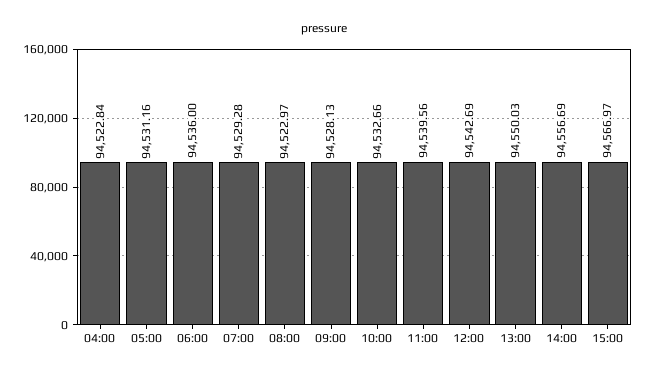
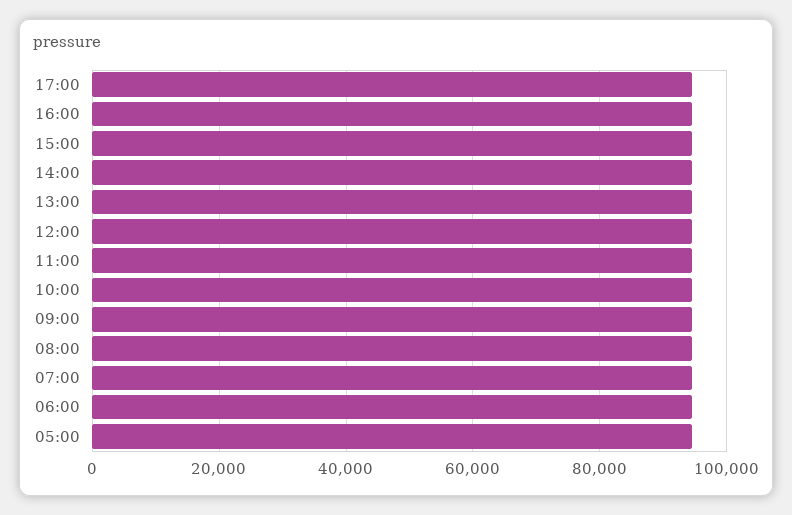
04:00: 94522.84 -> none
17:00: none -> 94000
16:00: none -> 94000

